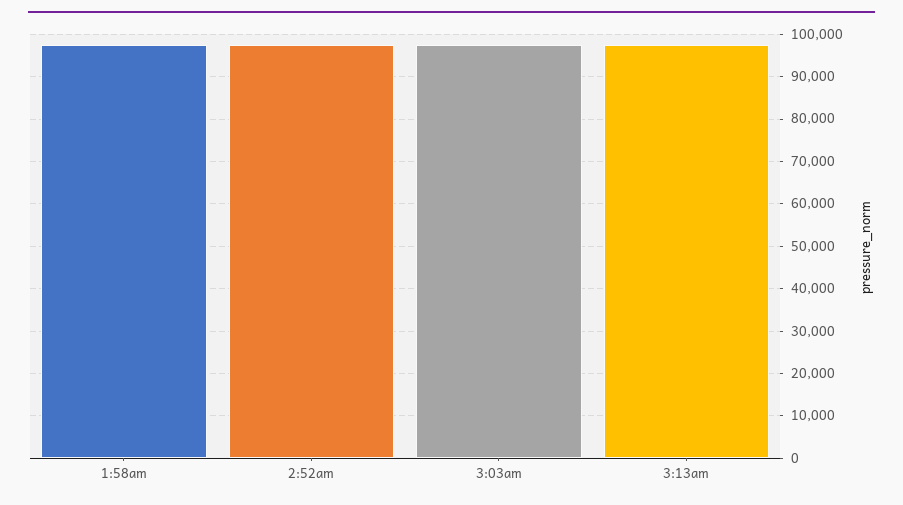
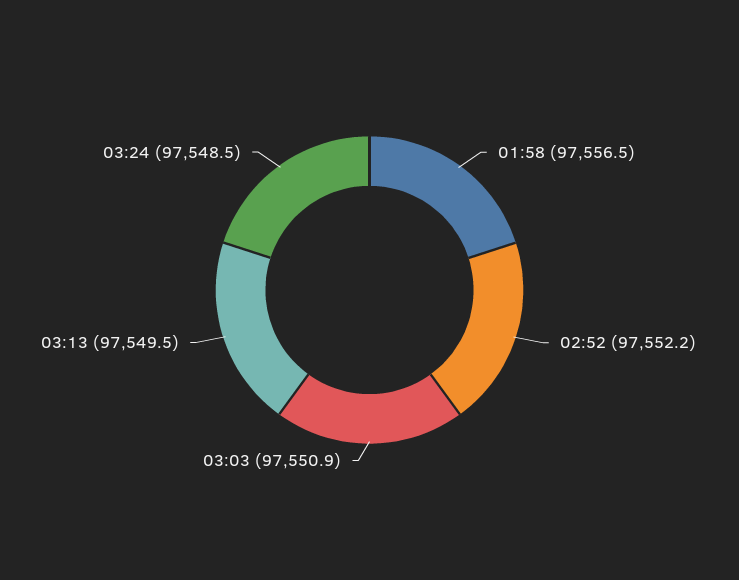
03:24: none -> 97548.5

